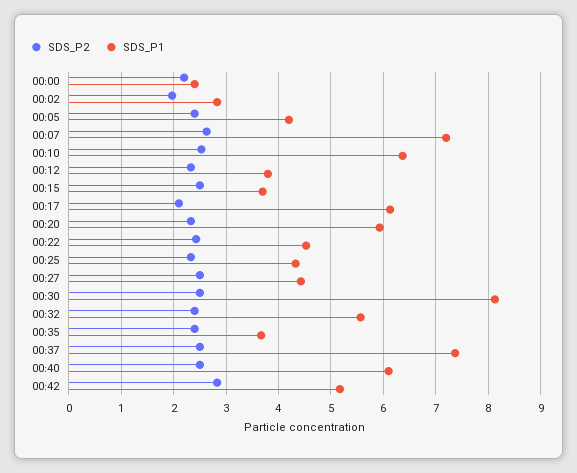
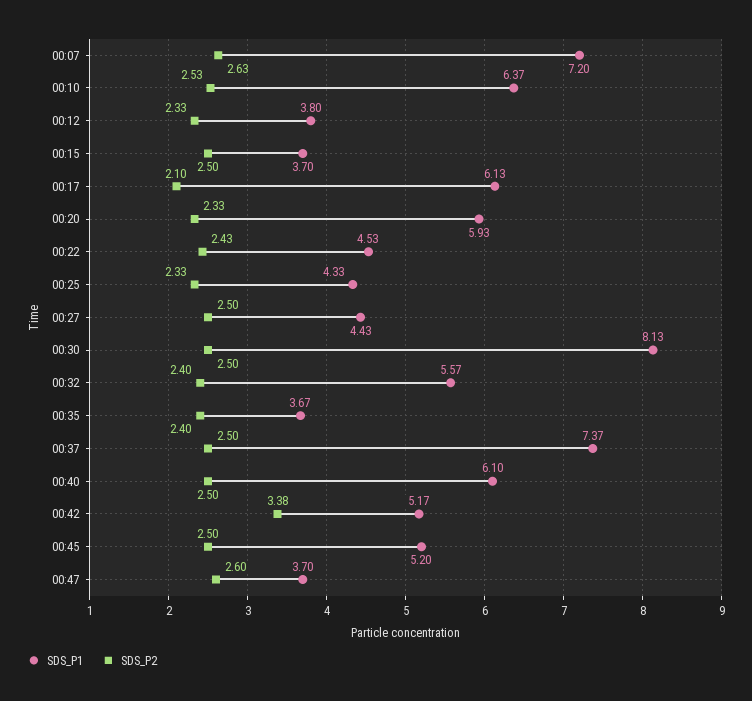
SDS_P2, 00:00: 2.2 -> none
SDS_P1, 00:00: 2.4 -> none
SDS_P2, 00:02: 2 -> none
SDS_P1, 00:02: 2.8 -> none
SDS_P2, 00:05: 2.4 -> none
SDS_P1, 00:05: 4.2 -> none
SDS_P2, 00:42: 2.8 -> 3.38
SDS_P1, 00:45: none -> 5.2
SDS_P2, 00:45: none -> 2.5
SDS_P1, 00:47: none -> 3.7
SDS_P2, 00:47: none -> 2.6

